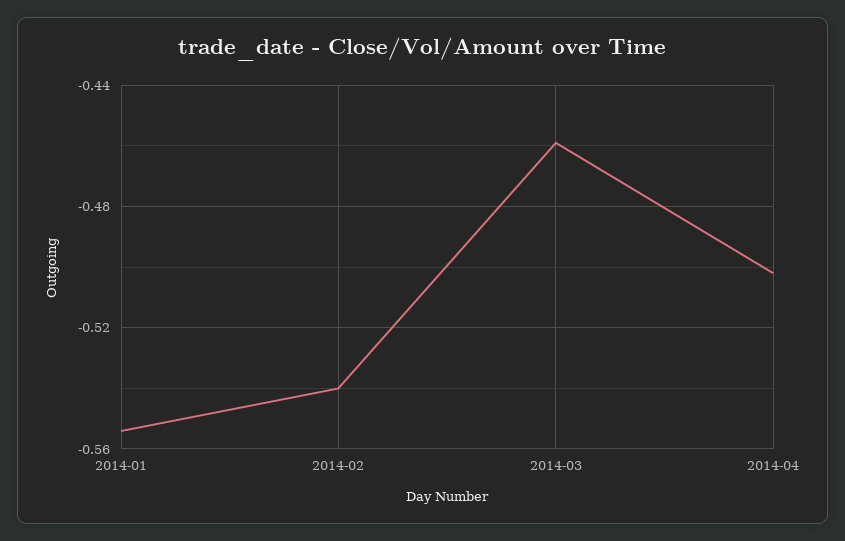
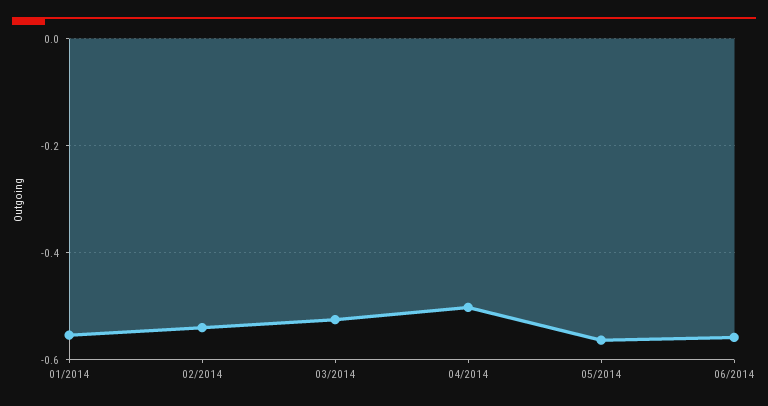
2014-03: -0.46 -> -0.52
05/2014: none -> -0.56
06/2014: none -> -0.56

